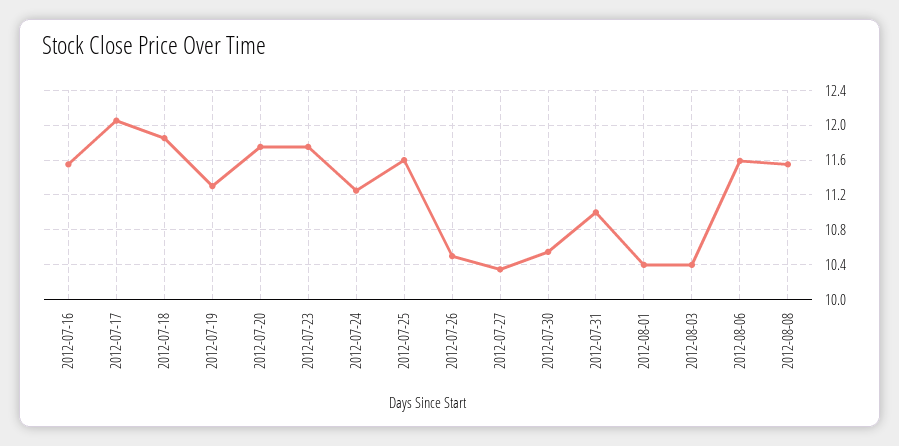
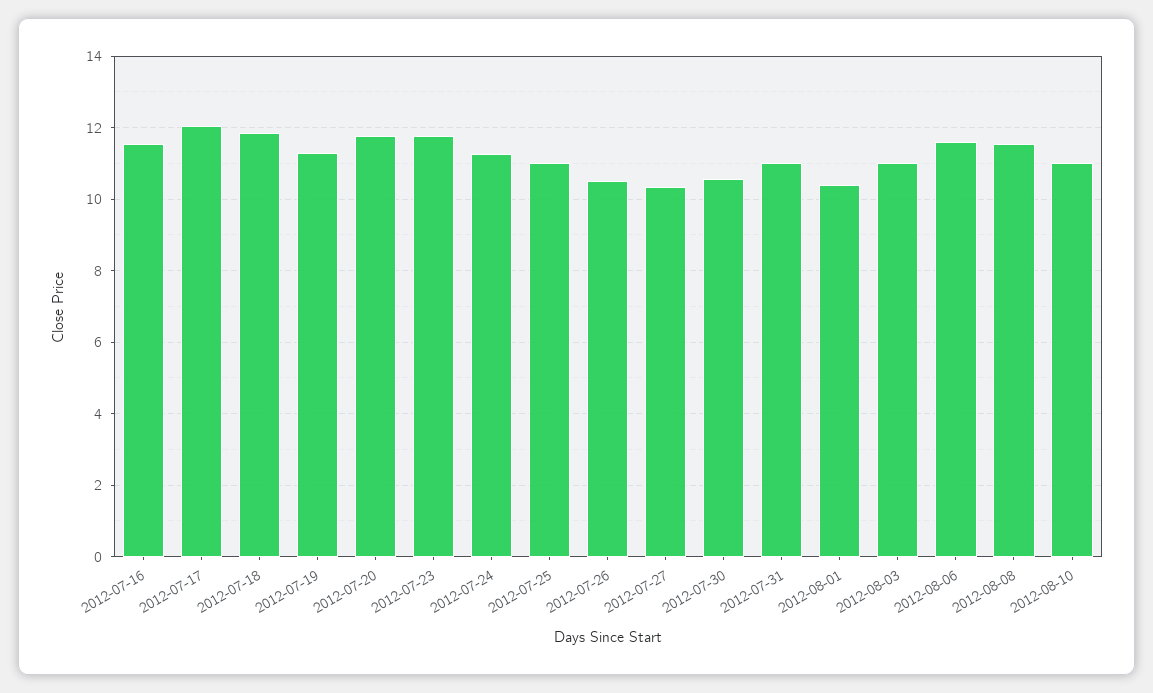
2012-07-25: 11.6 -> 11
2012-08-03: 10.4 -> 11
2012-08-10: none -> 11

